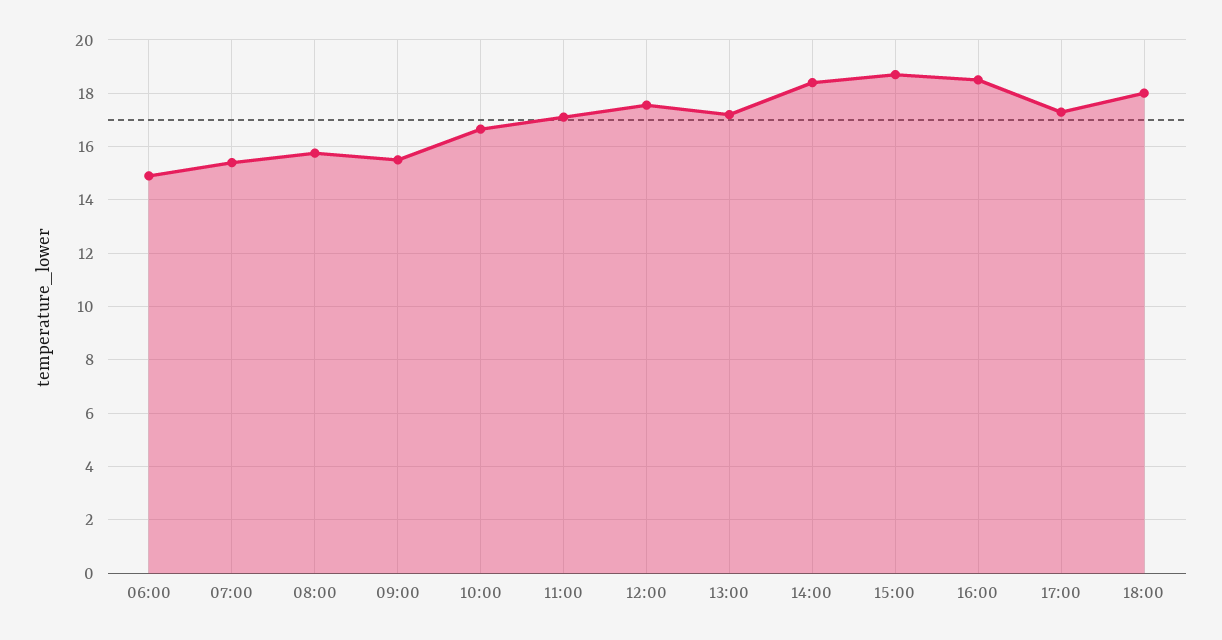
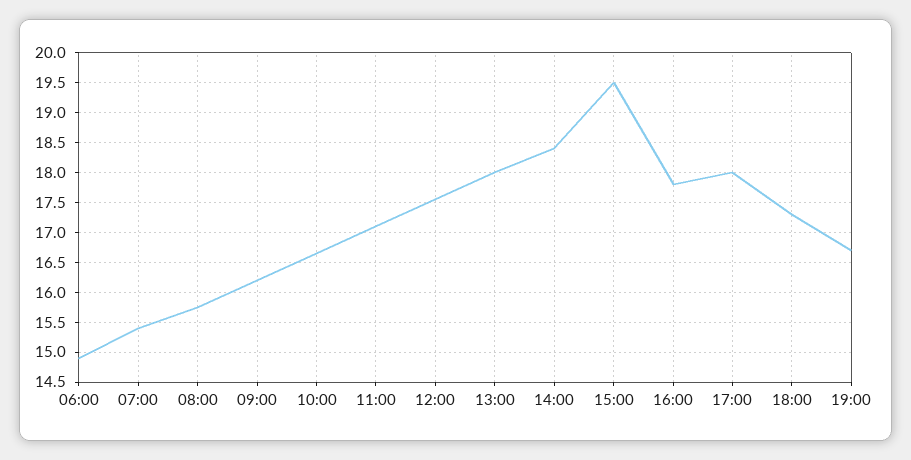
09:00: 15.5 -> 16.25
13:00: 17.25 -> 18
15:00: 18.75 -> 19.5
16:00: 18.5 -> 17.75
17:00: 17.25 -> 18
18:00: 18 -> 17.25
19:00: none -> 16.75

